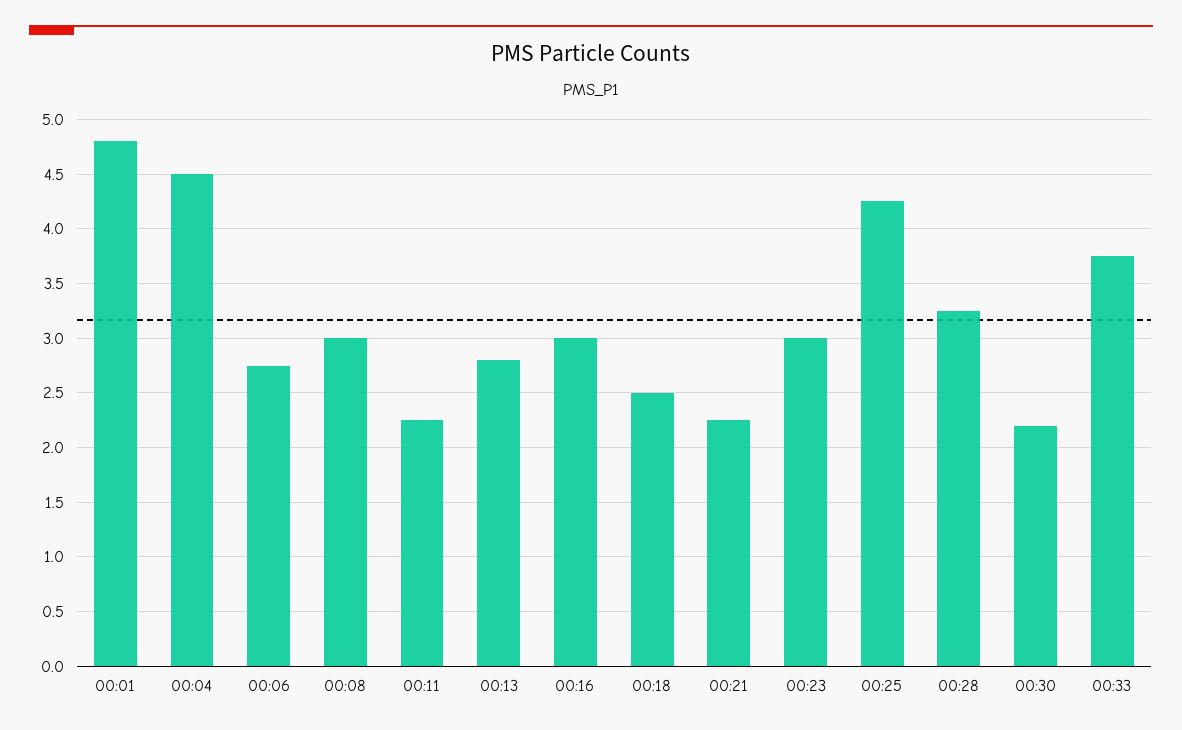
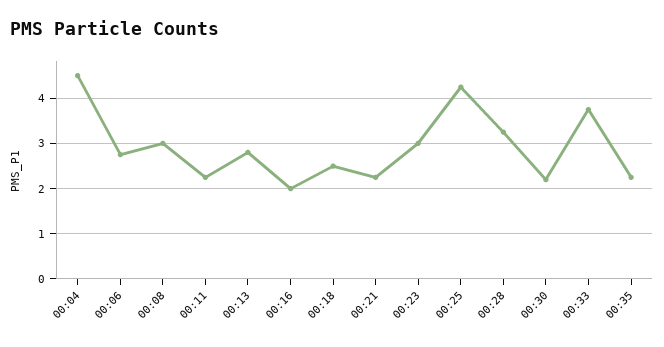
00:01: 4.8 -> none
00:16: 3 -> 2
00:35: none -> 2.2

